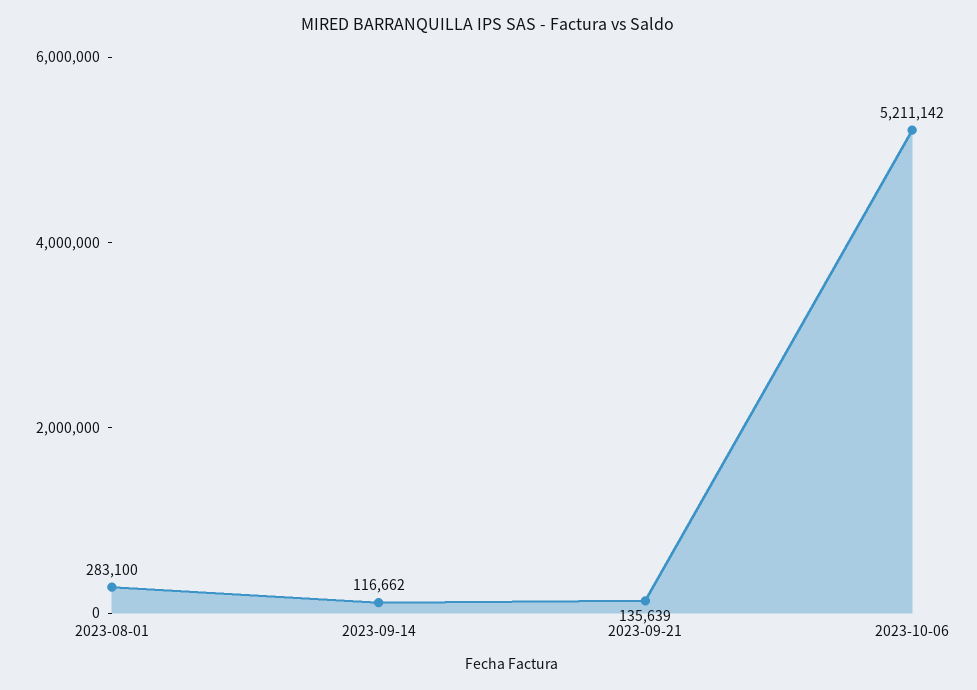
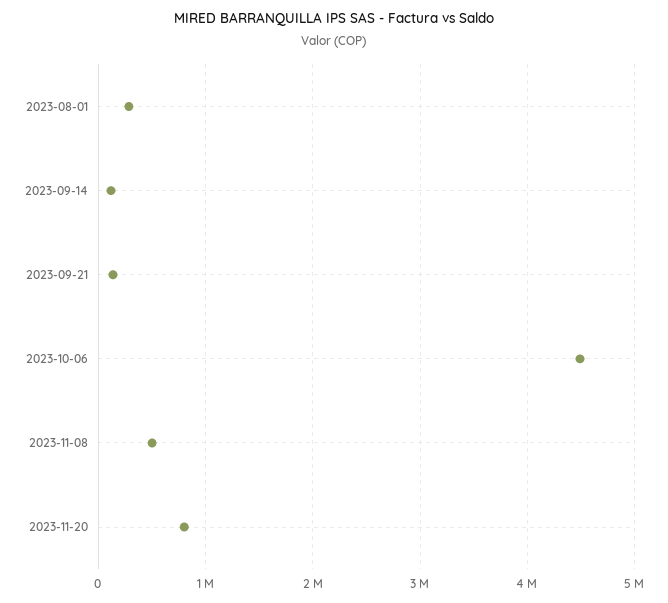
2023-10-06: 5211142 -> 4500000
2023-11-08: none -> 500000
2023-11-20: none -> 800000

